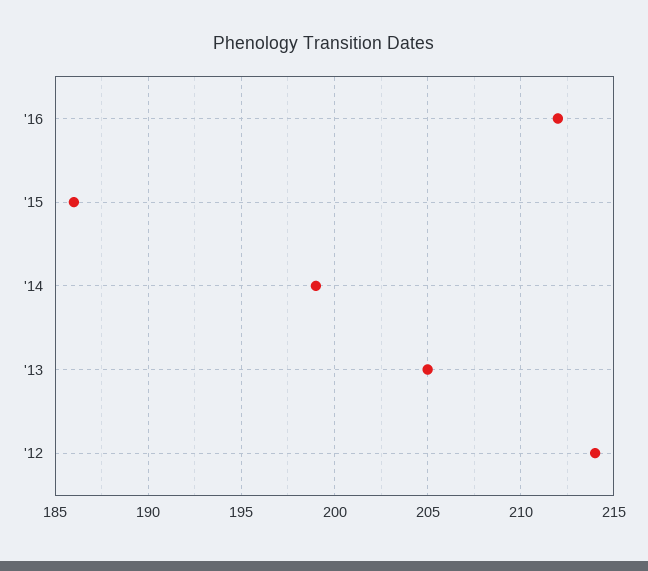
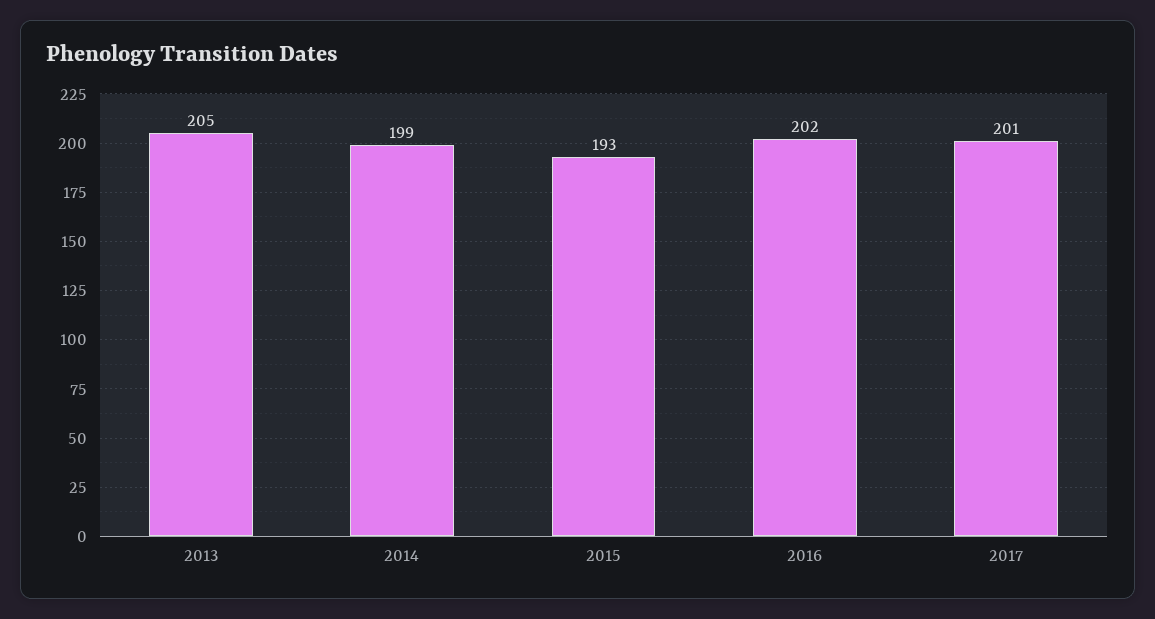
'16: 212 -> 202
'15: 186 -> 193
'12: 214 -> none
2017: none -> 201

